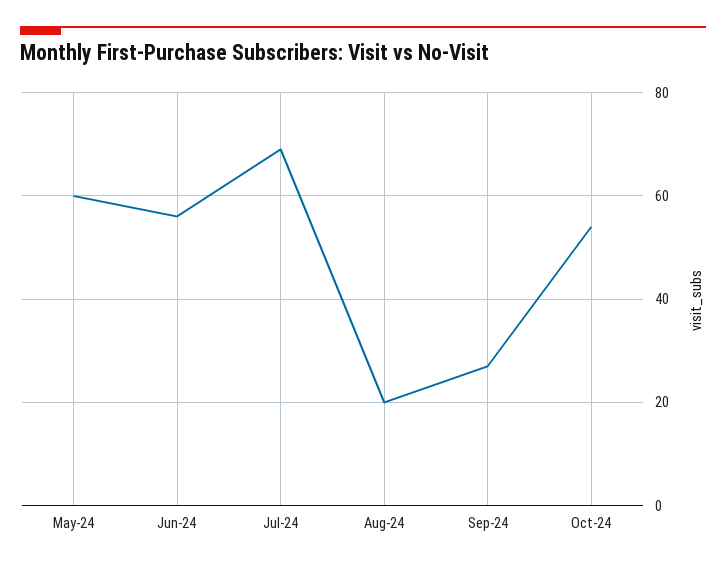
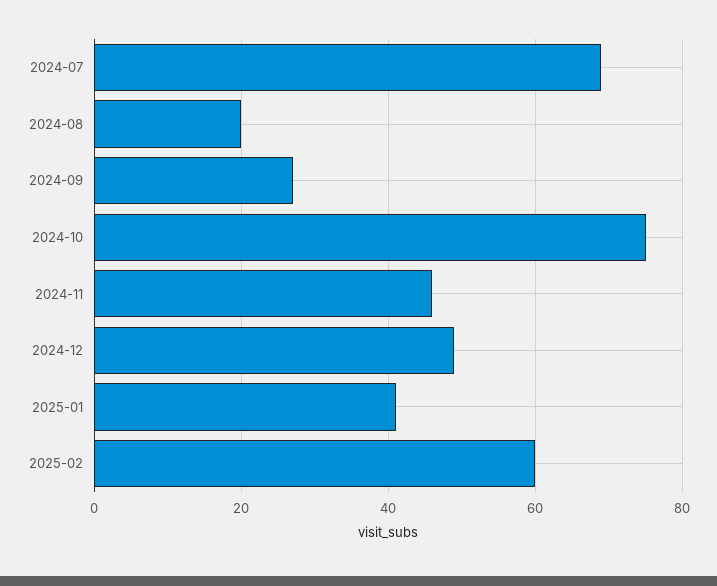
May-24: 60 -> none
Jun-24: 55 -> none
Oct-24: 55 -> 75
2024-11: none -> 45
2024-12: none -> 50
2025-01: none -> 40
2025-02: none -> 60

